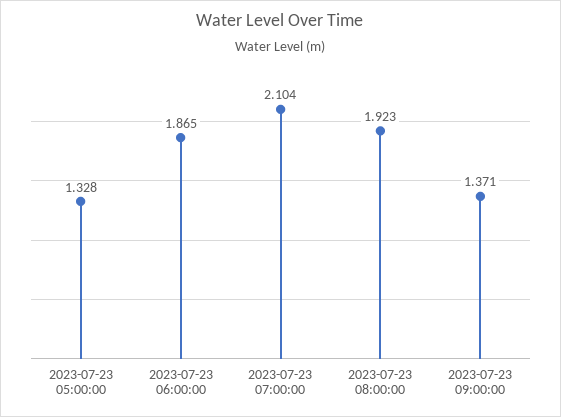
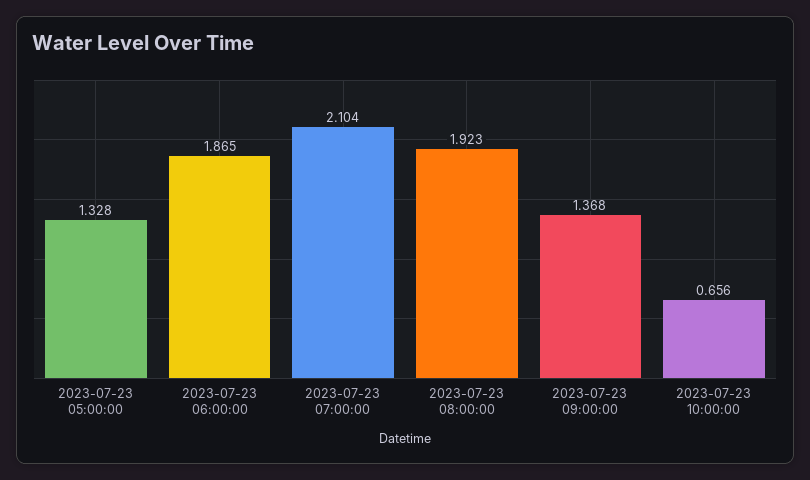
2023-07-23 09:00:00: 1.371 -> 1.368
2023-07-23 10:00:00: none -> 0.656

